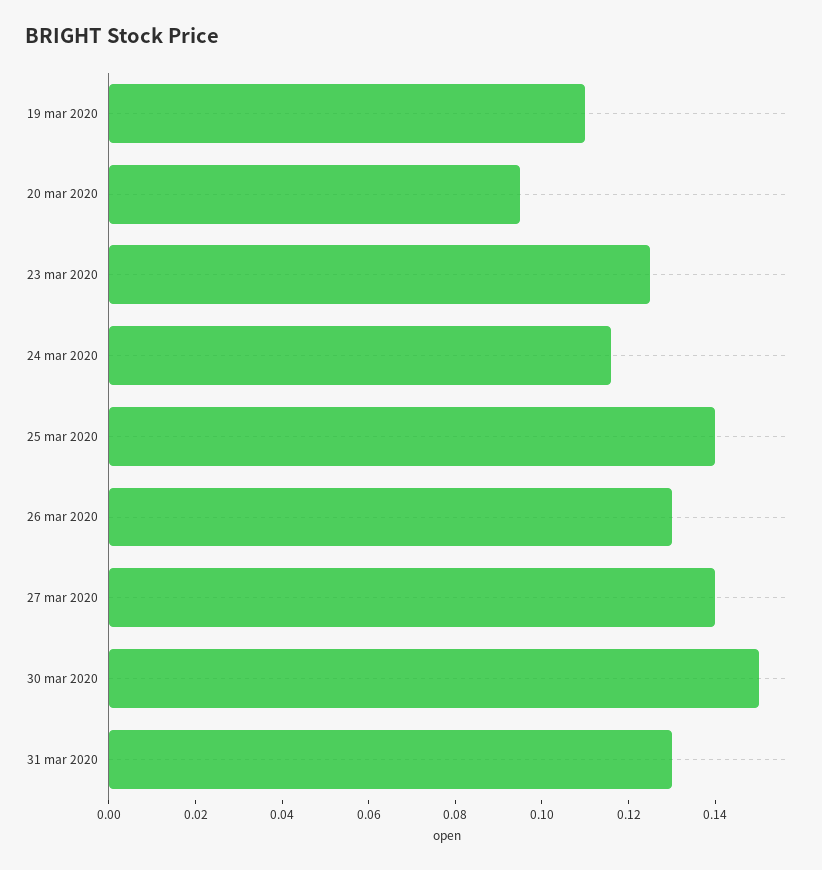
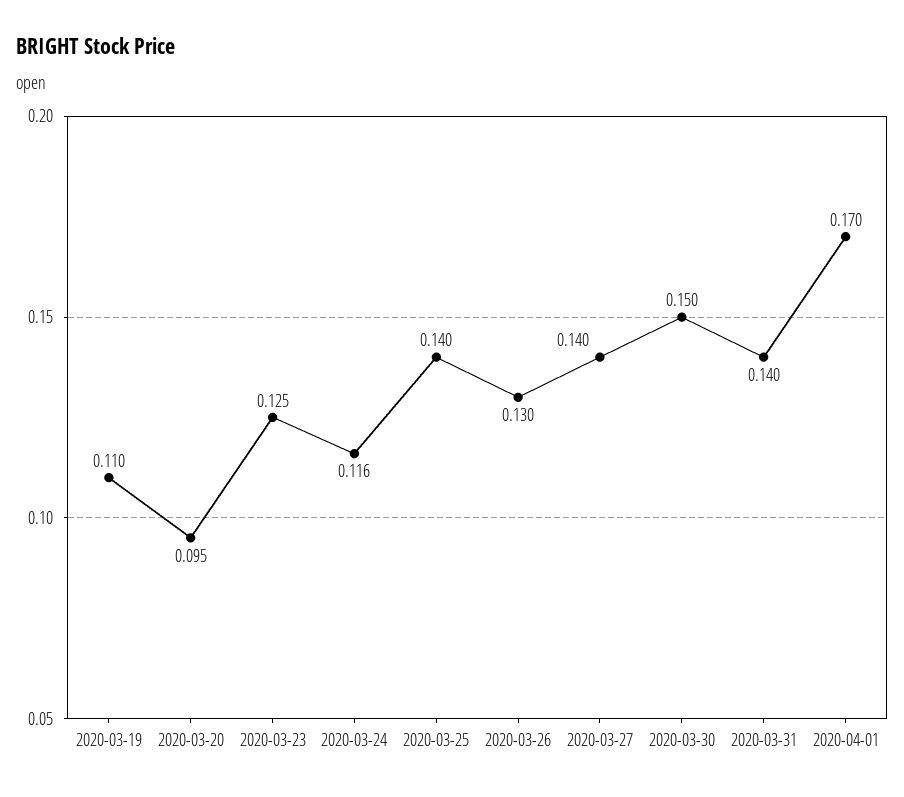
31 mar 2020: 0.13 -> 0.14
2020-04-01: none -> 0.17

